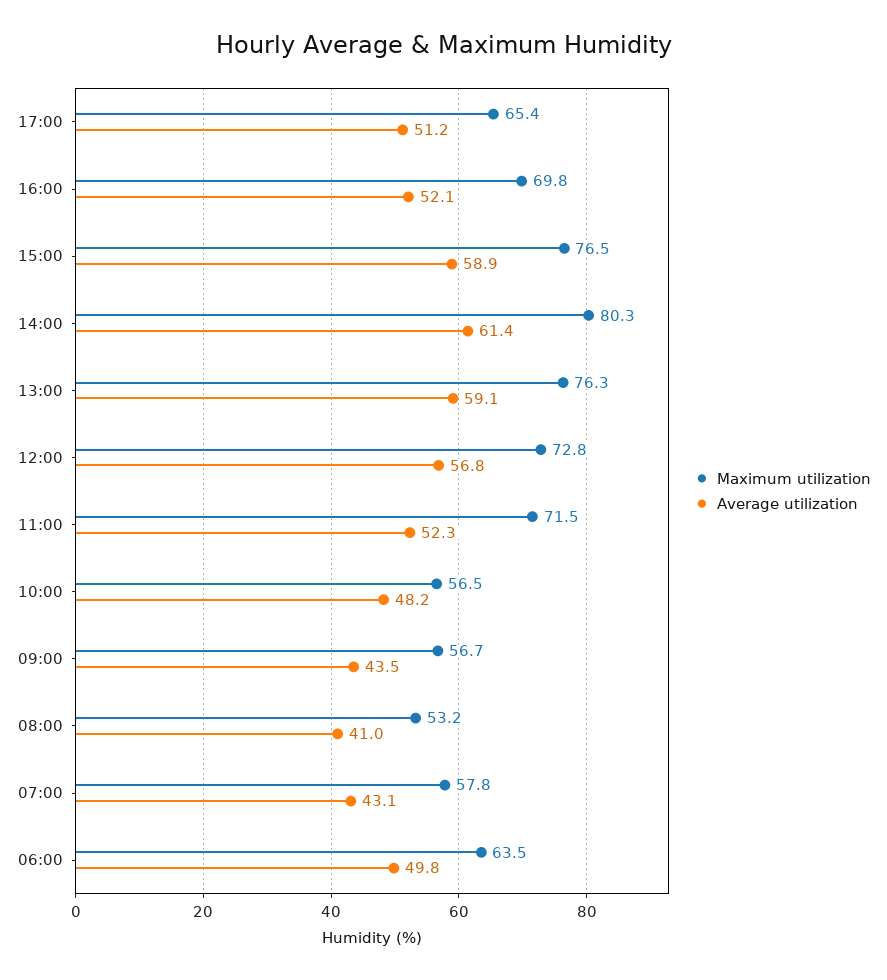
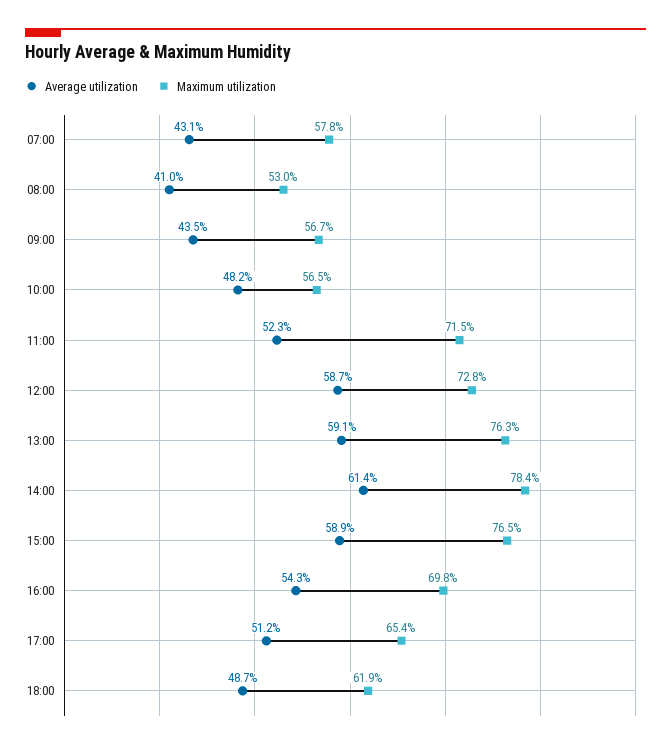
Average utilization, 16:00: 52.1 -> 54.3
Maximum utilization, 14:00: 80.3 -> 78.4
Average utilization, 12:00: 56.8 -> 58.7
Maximum utilization, 08:00: 53.2 -> 53
Maximum utilization, 06:00: 63.5 -> none
Average utilization, 06:00: 49.8 -> none
Average utilization, 18:00: none -> 48.7
Maximum utilization, 18:00: none -> 61.9

